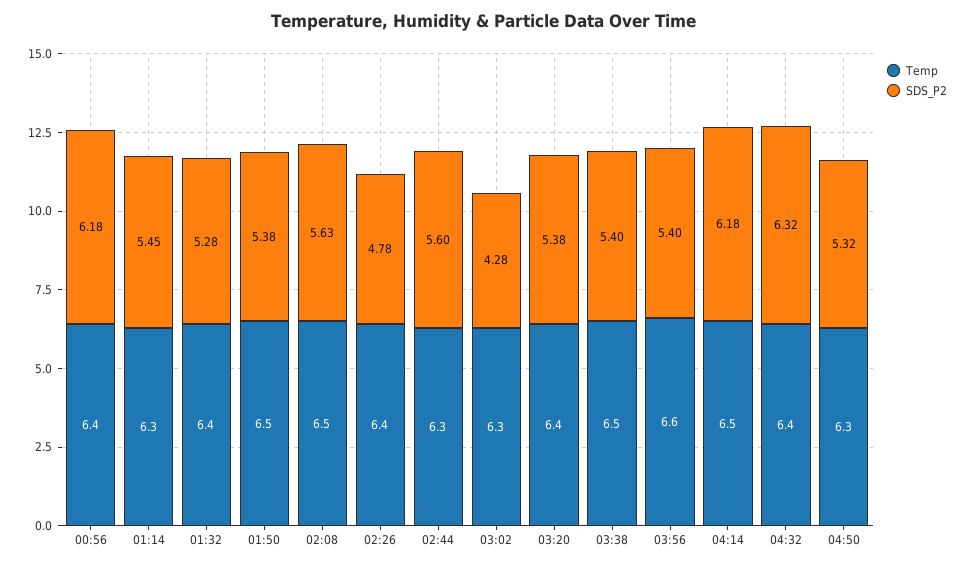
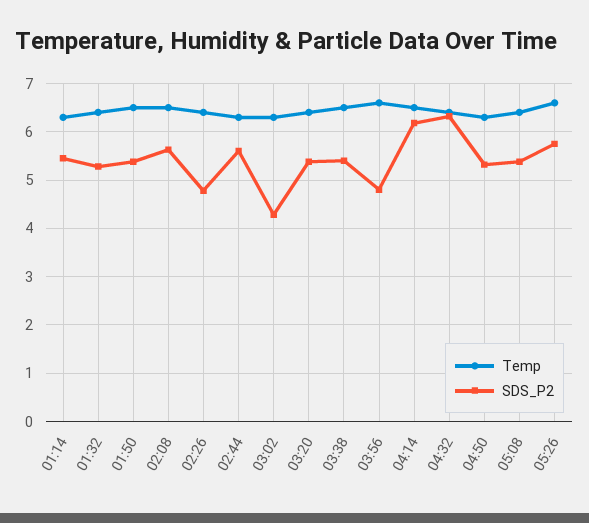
Temp, 00:56: 6.4 -> none
SDS_P2, 00:56: 6.18 -> none
SDS_P2, 03:56: 5.4 -> 4.8
Temp, 05:08: none -> 6.4
SDS_P2, 05:08: none -> 5.4
Temp, 05:26: none -> 6.6
SDS_P2, 05:26: none -> 5.8

